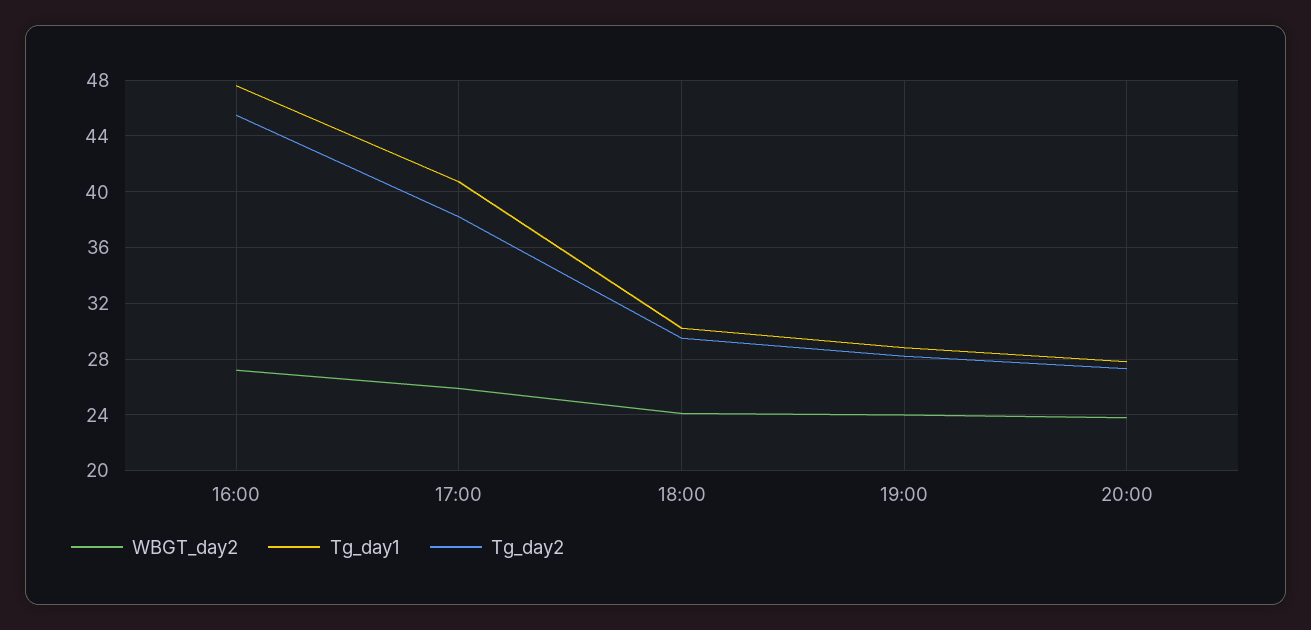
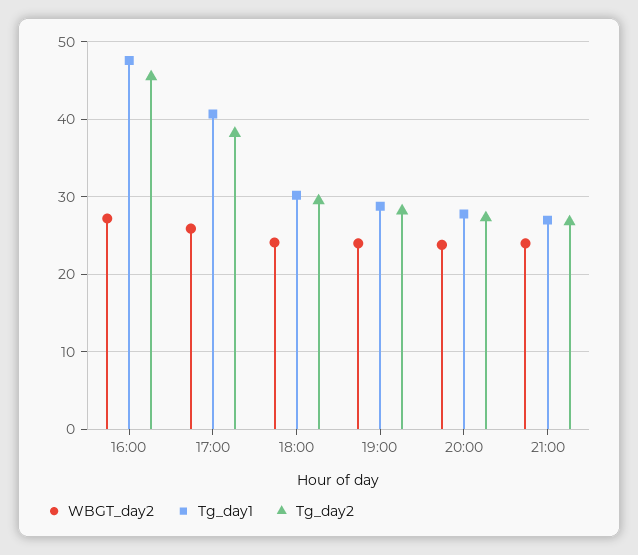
WBGT_day2, 21:00: none -> 24
Tg_day1, 21:00: none -> 27
Tg_day2, 21:00: none -> 27

